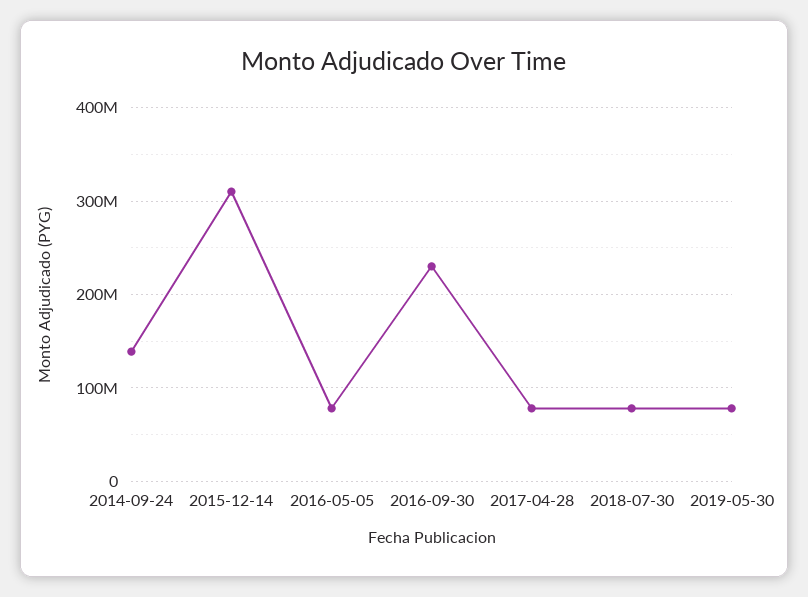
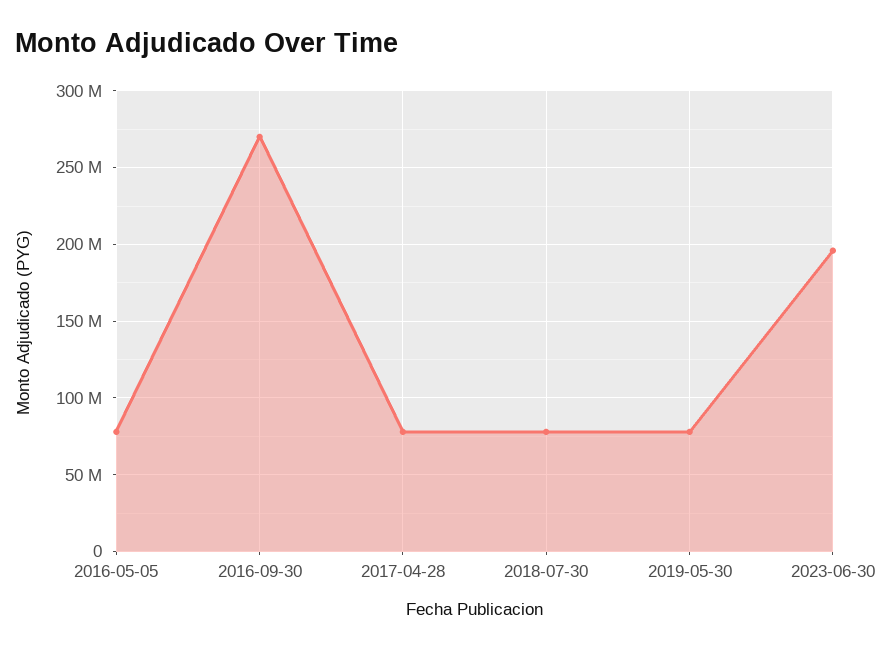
2014-09-24: 140000000 -> none
2015-12-14: 310000000 -> none
2016-09-30: 230000000 -> 270000000
2023-06-30: none -> 195000000

